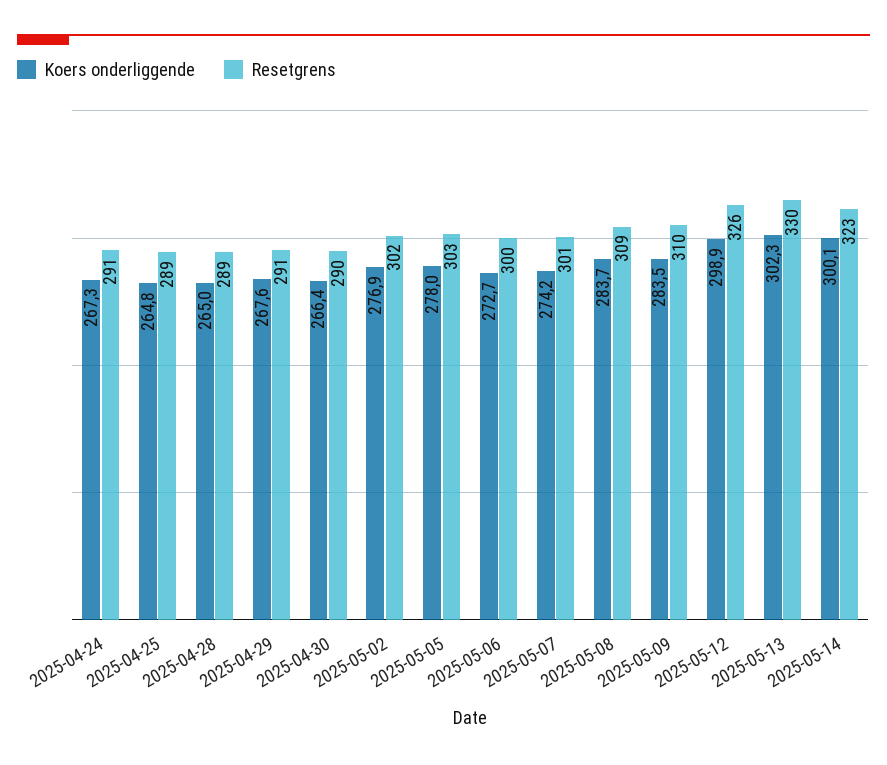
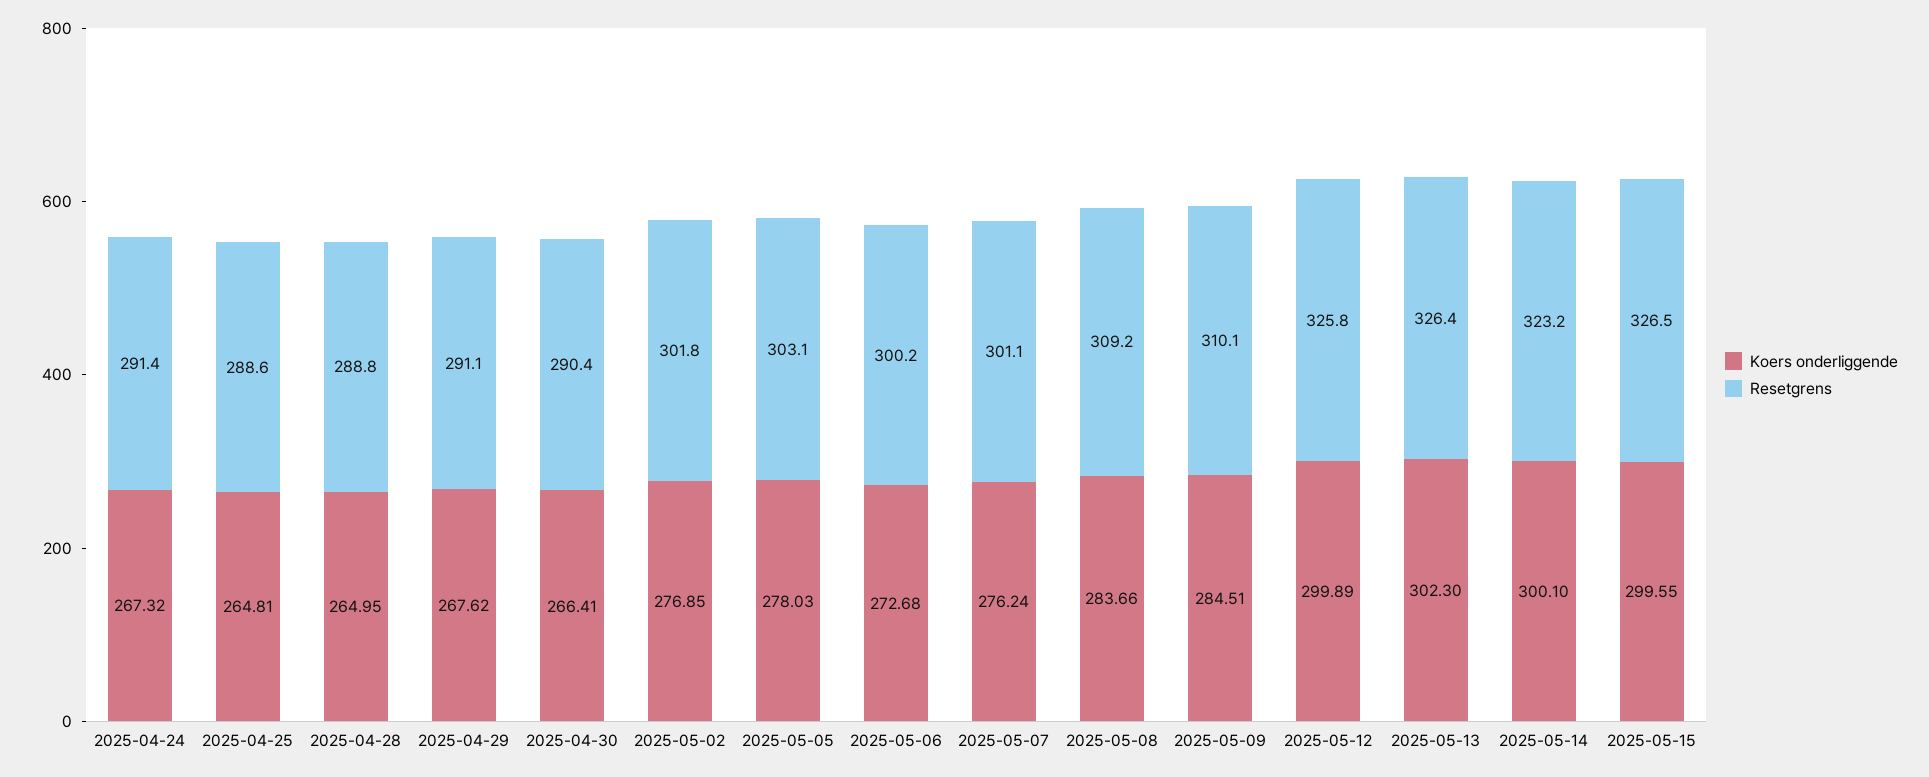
Koers onderliggende, 2025-05-07: 274.2 -> 276.24
Koers onderliggende, 2025-05-09: 283.5 -> 284.51
Koers onderliggende, 2025-05-12: 298.9 -> 299.89
Resetgrens, 2025-05-13: 330 -> 326.4
Koers onderliggende, 2025-05-15: none -> 299.55
Resetgrens, 2025-05-15: none -> 326.5

